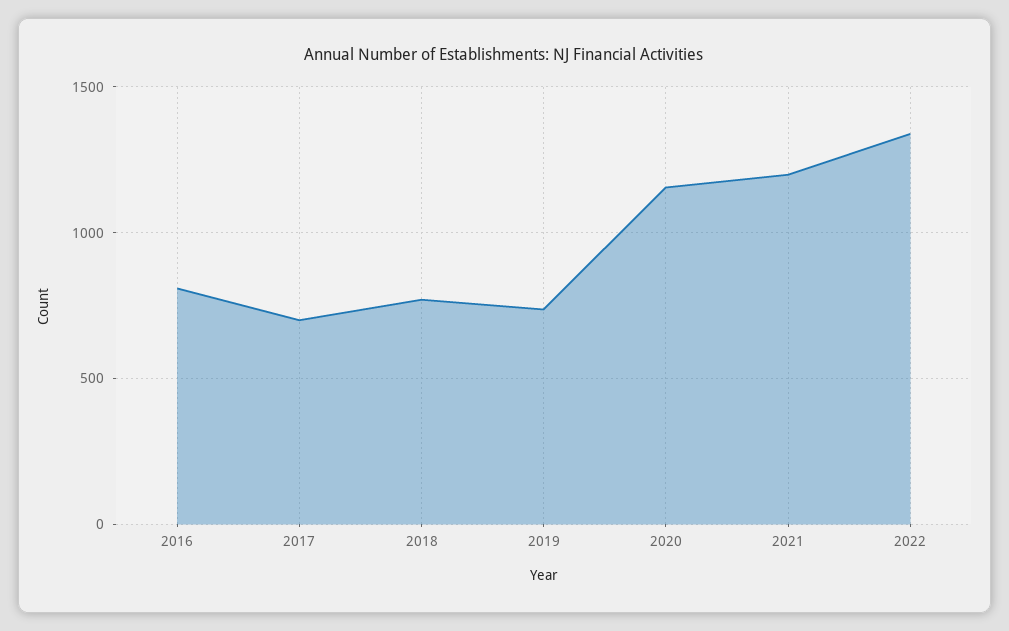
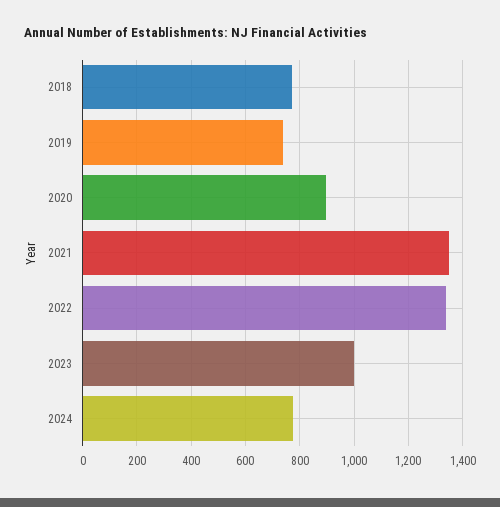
2016: 800 -> none
2017: 700 -> none
2020: 1150 -> 900
2021: 1200 -> 1350
2023: none -> 1000
2024: none -> 775

